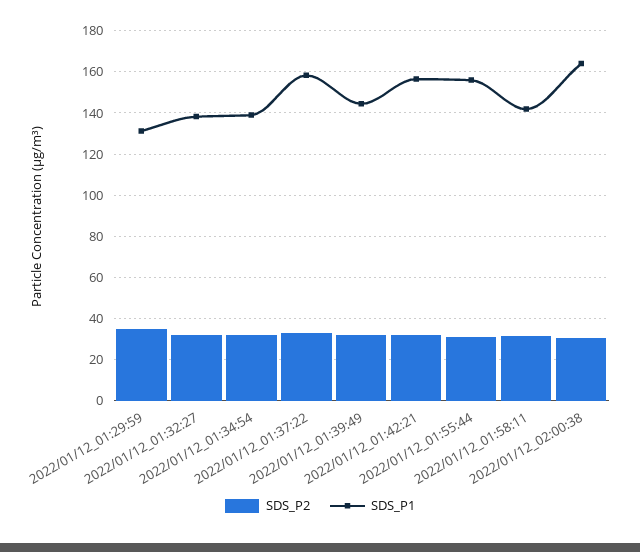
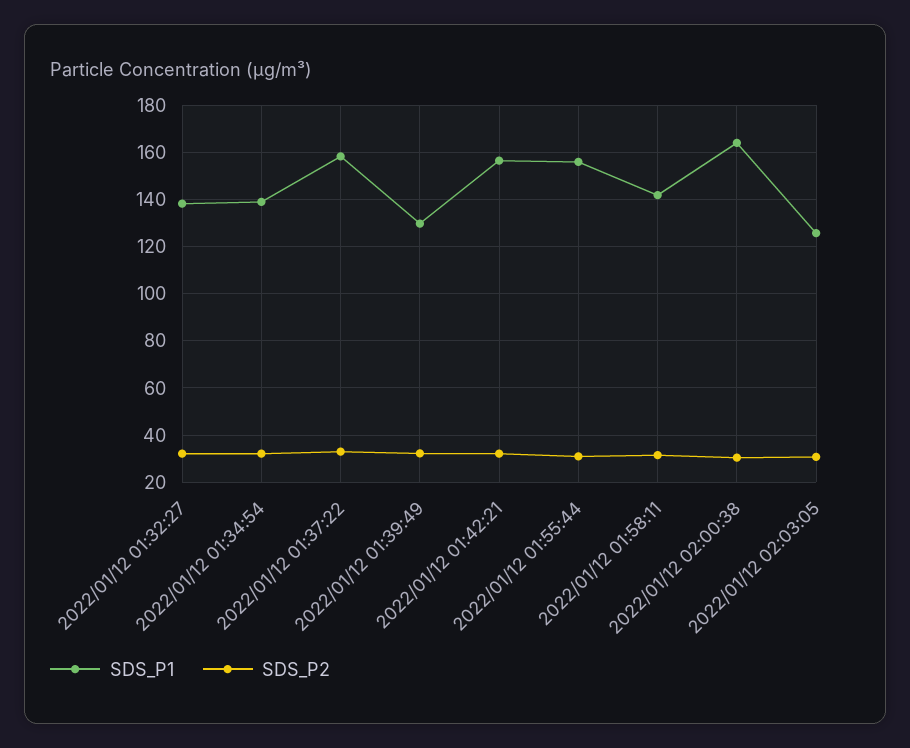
SDS_P2, 2022/01/12_01:29:59: 35 -> none
SDS_P1, 2022/01/12_01:29:59: 130 -> none
SDS_P1, 2022/01/12_01:39:49: 145 -> 130
SDS_P1, 2022/01/12 02:03:05: none -> 125
SDS_P2, 2022/01/12 02:03:05: none -> 30

